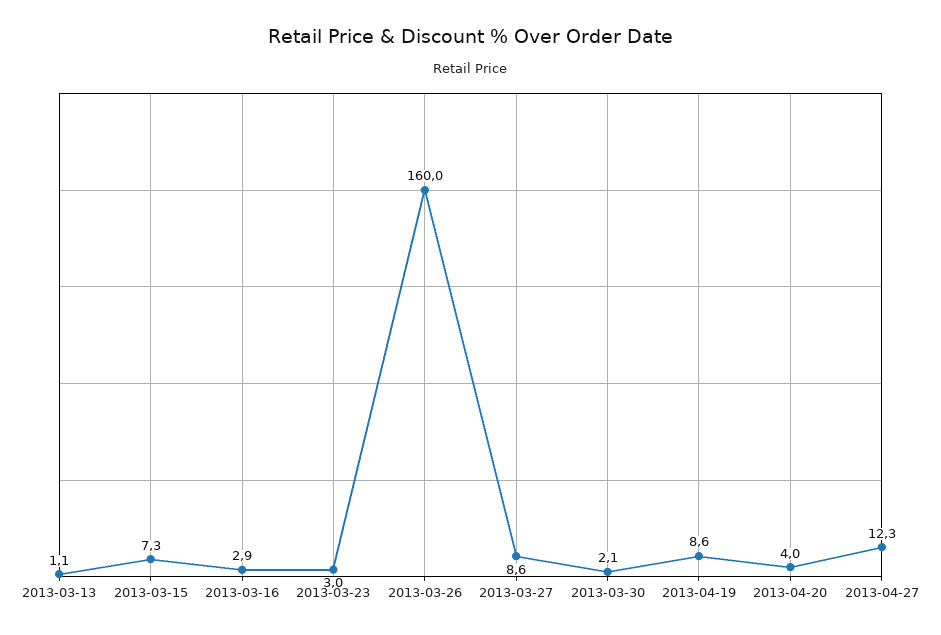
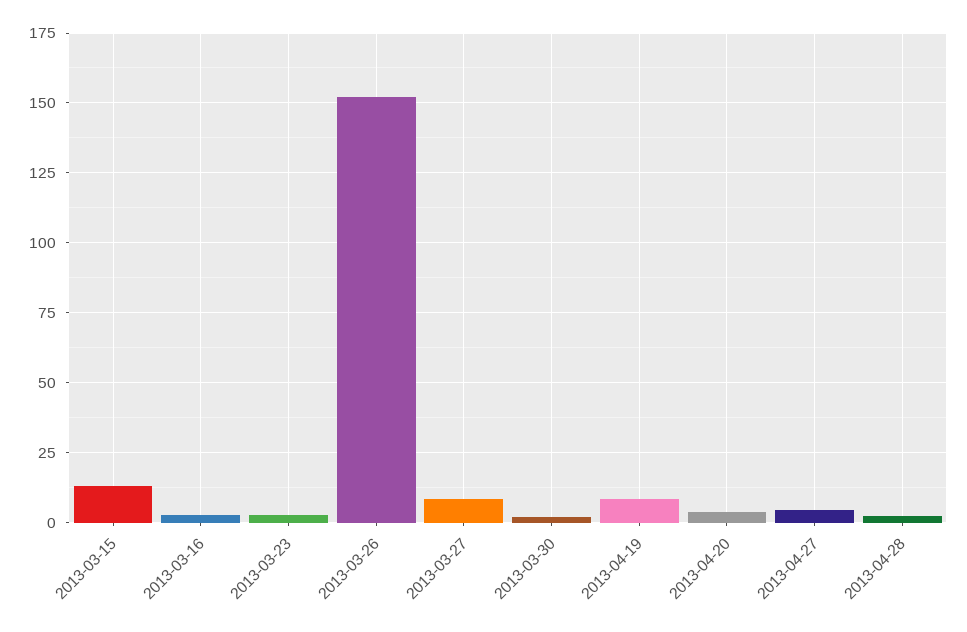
2013-03-13: 1.1 -> none
2013-03-15: 7.3 -> 12.5
2013-03-26: 160 -> 152.5
2013-04-27: 12.3 -> 5
2013-04-28: none -> 2.5

